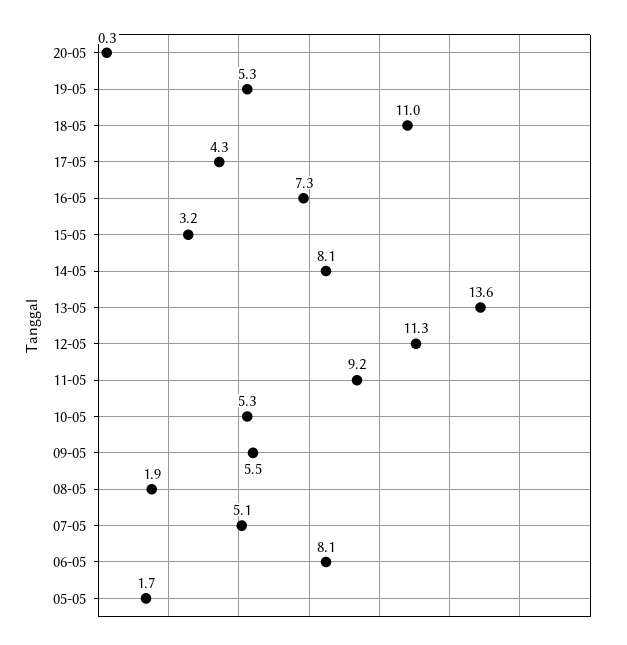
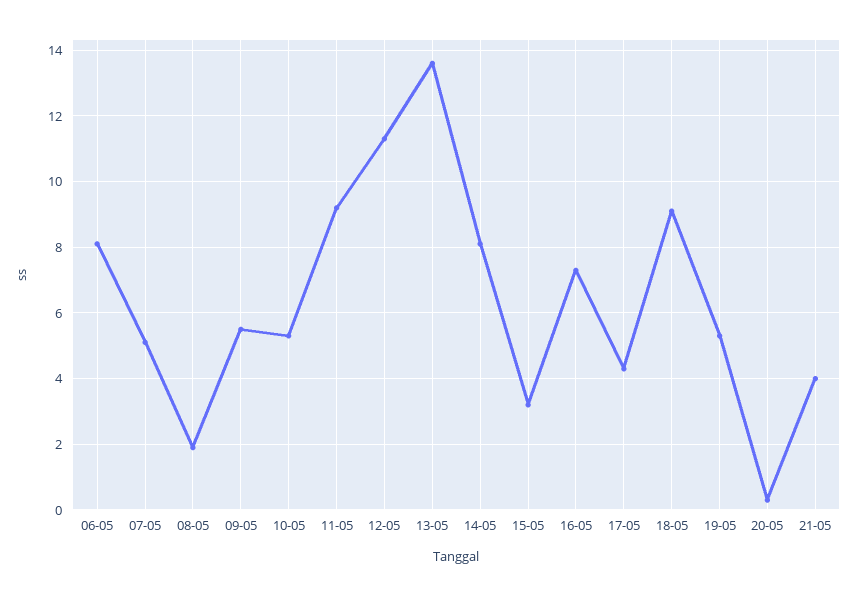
18-05: 11 -> 9
05-05: 1.7 -> none
21-05: none -> 4

